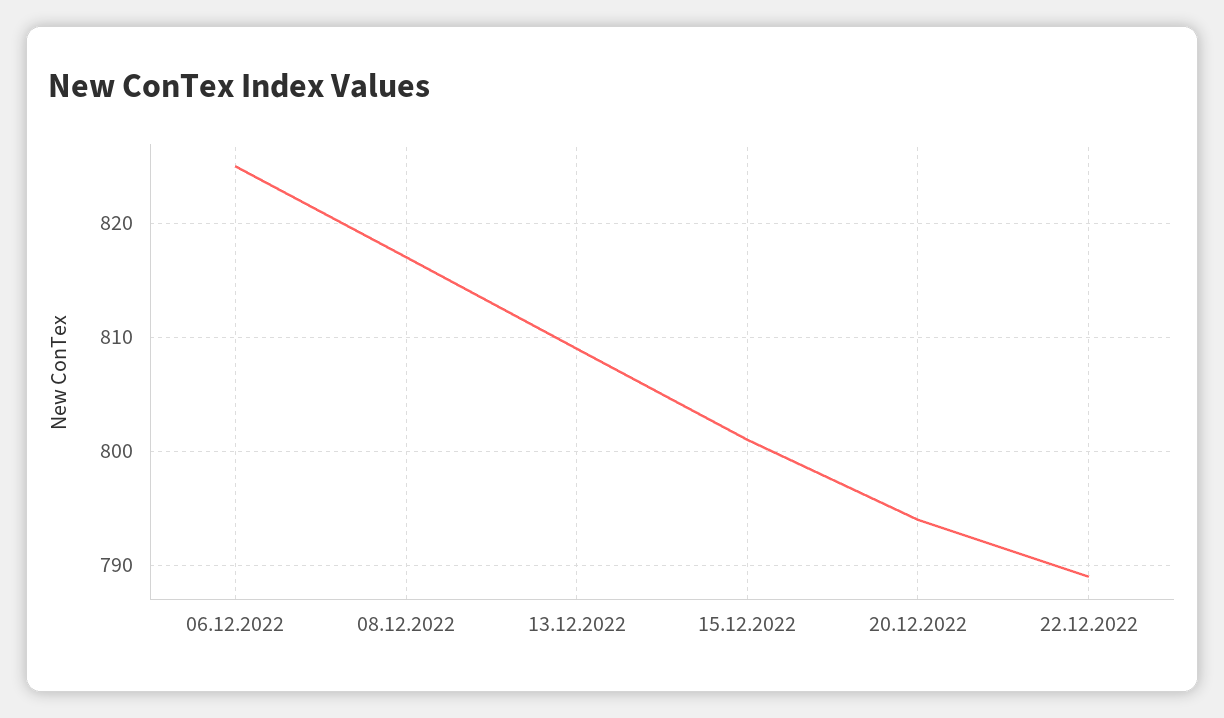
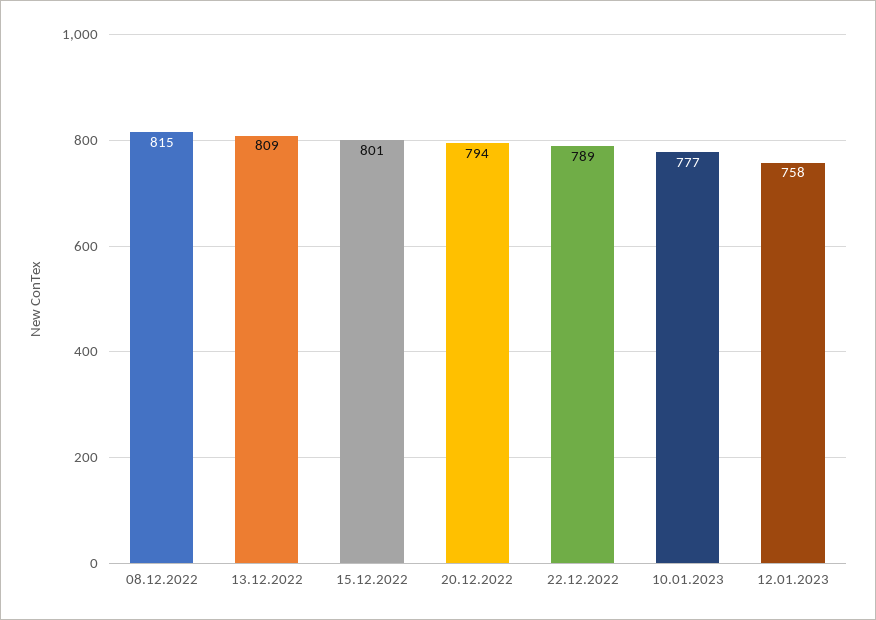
06.12.2022: 825 -> none
08.12.2022: 817 -> 815
10.01.2023: none -> 777
12.01.2023: none -> 758

